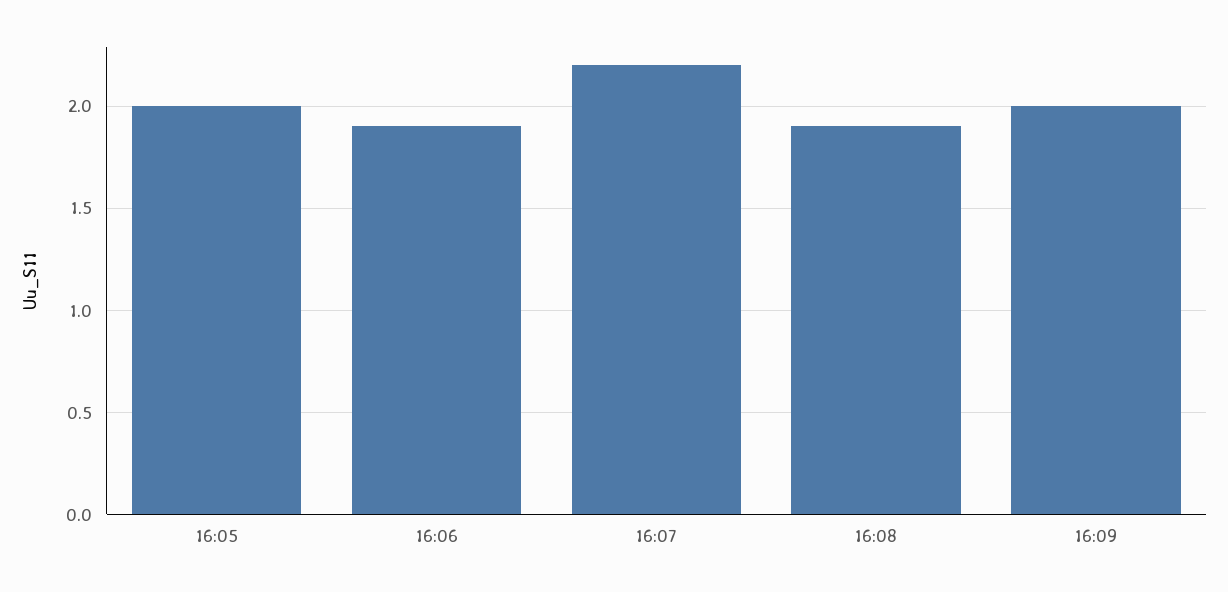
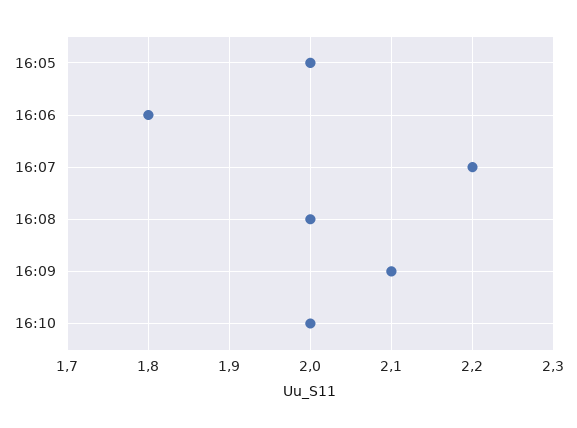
16:06: 1.9 -> 1.8
16:08: 1.9 -> 2
16:09: 2 -> 2.1
16:10: none -> 2

